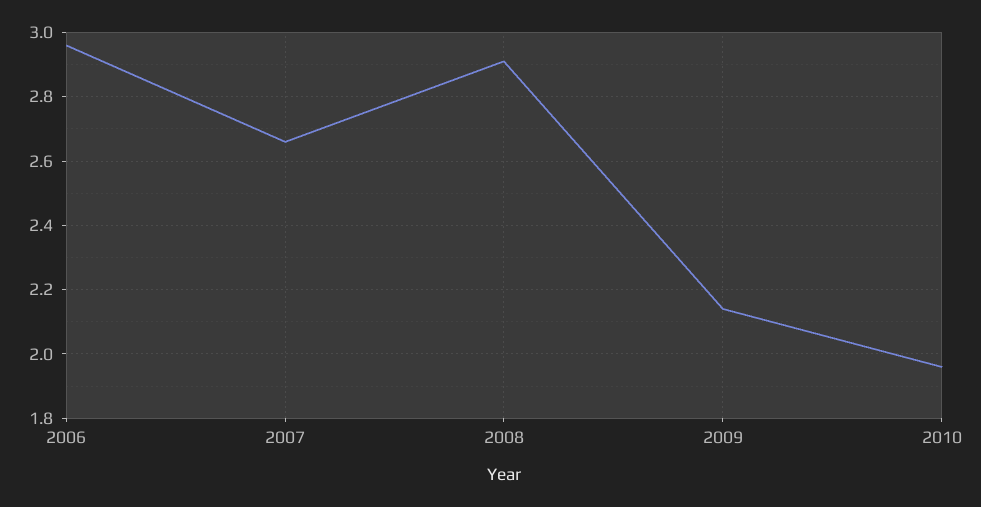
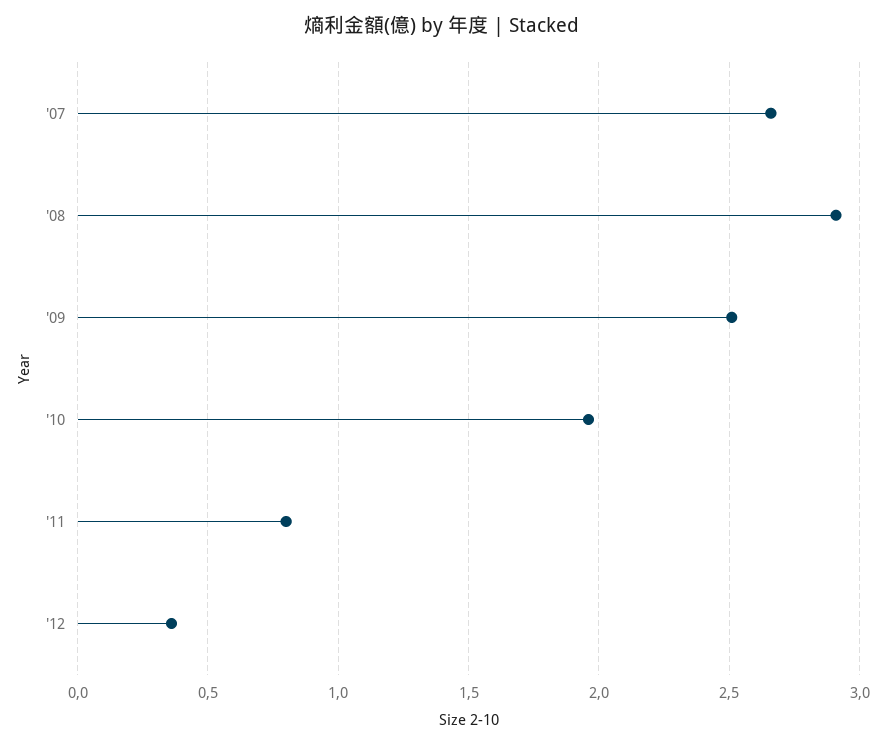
2006: 2.95 -> none
2009: 2.15 -> 2.5
'11: none -> 0.8
'12: none -> 0.35

